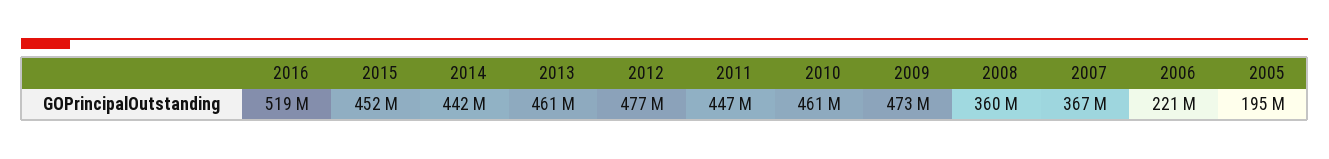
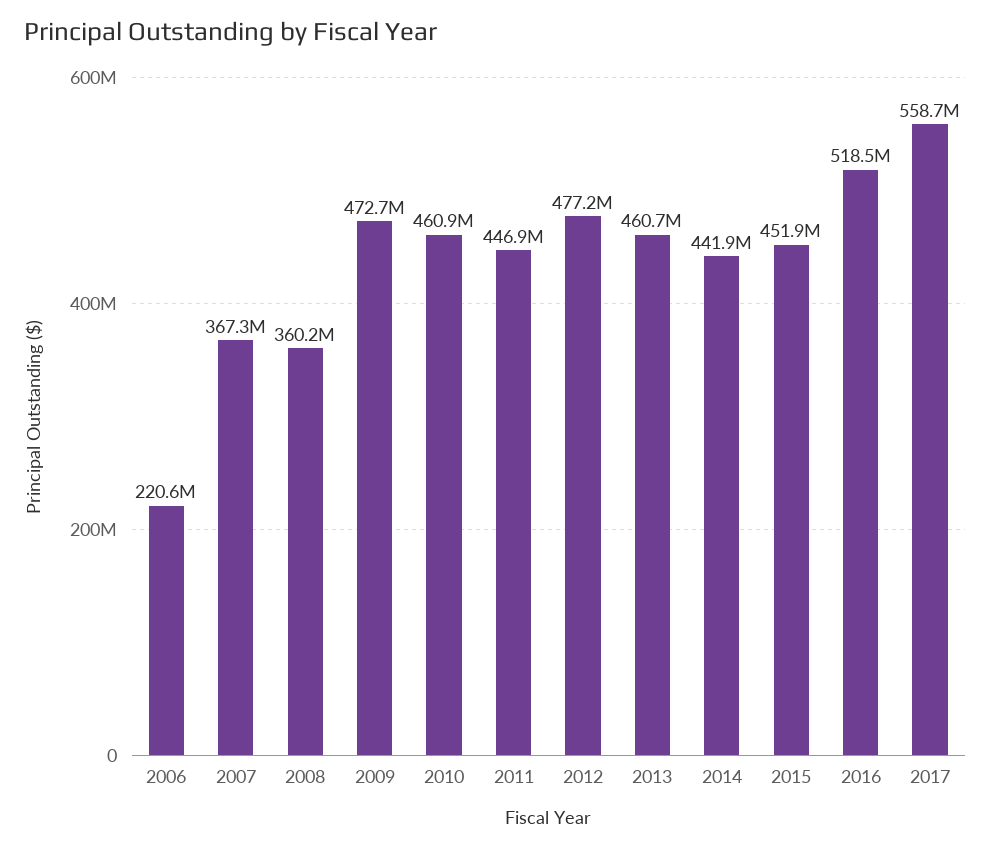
2005: 195000000 -> none
2017: none -> 558700000

